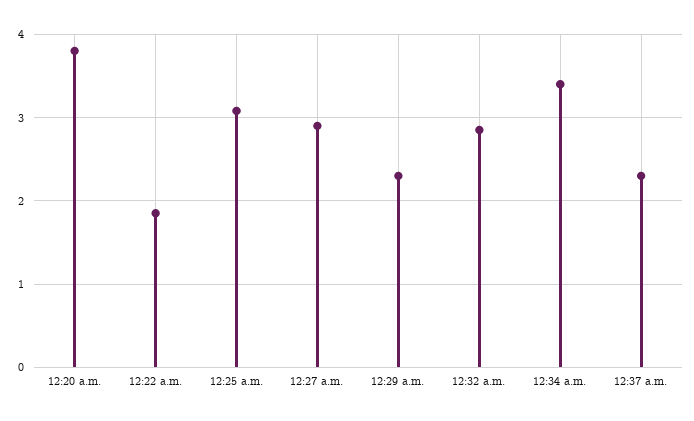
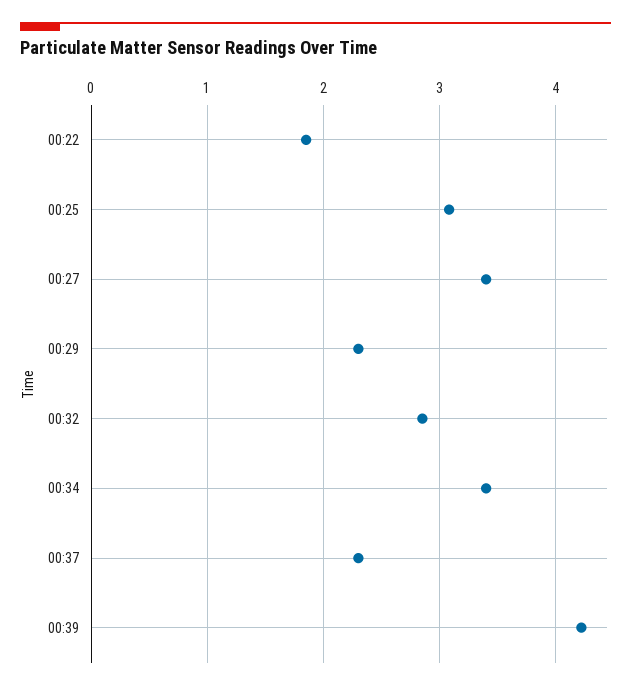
12:20 a.m.: 3.8 -> none
12:27 a.m.: 2.9 -> 3.4
00:39: none -> 4.2

